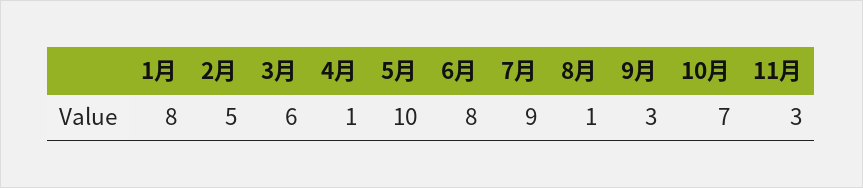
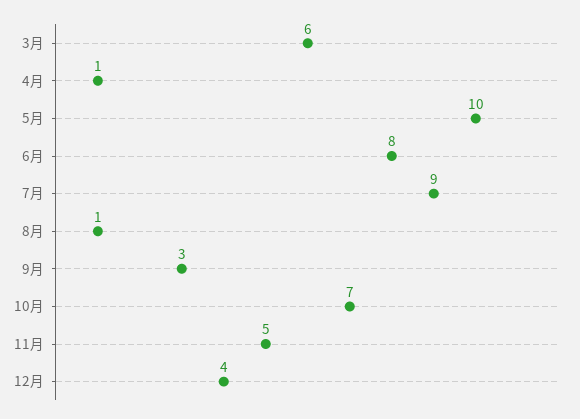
1月: 8 -> none
2月: 5 -> none
11月: 3 -> 5
12月: none -> 4

